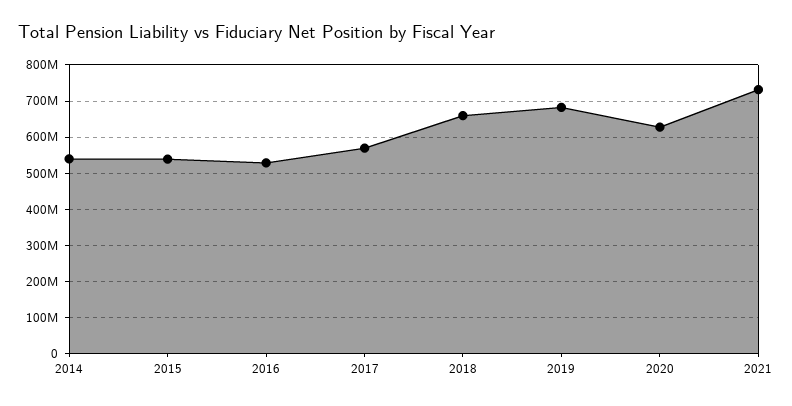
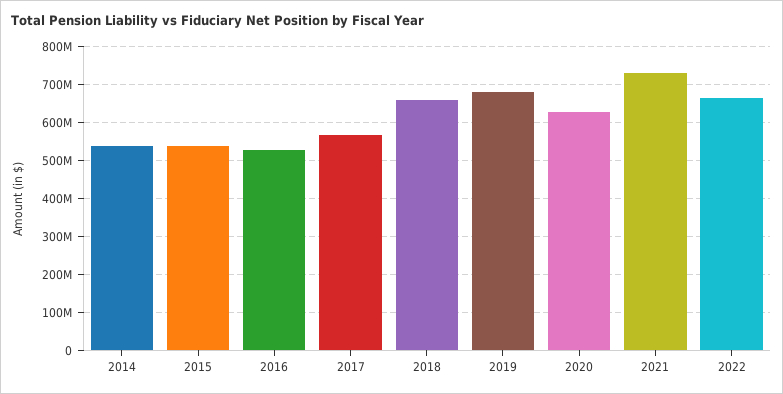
2022: none -> 660000000

